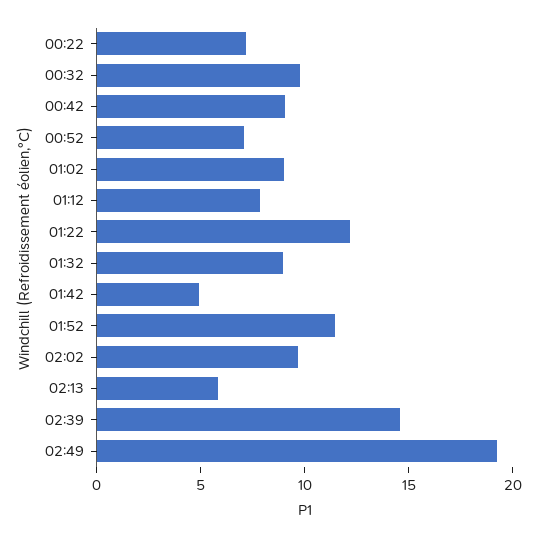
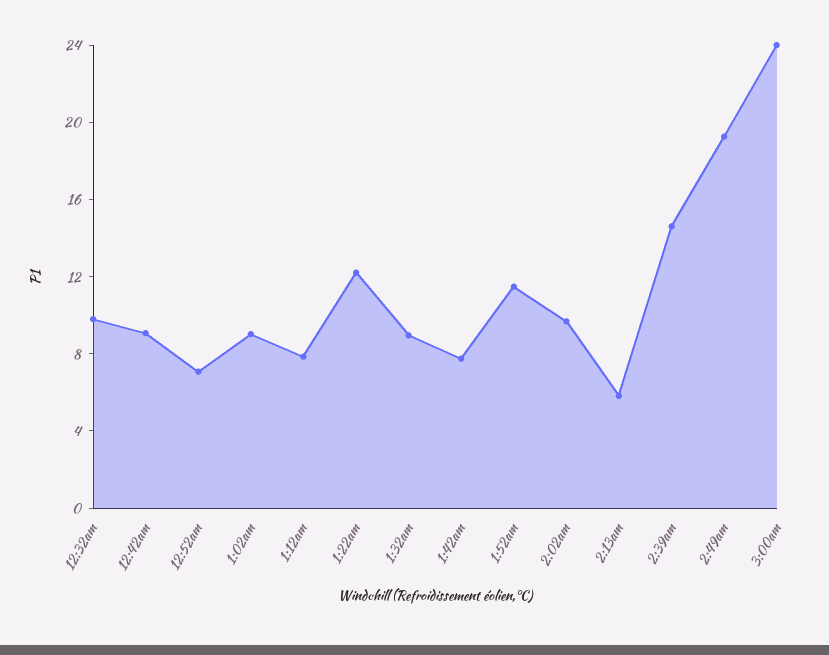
00:22: 7 -> none
01:42: 5 -> 8
3:00am: none -> 24

